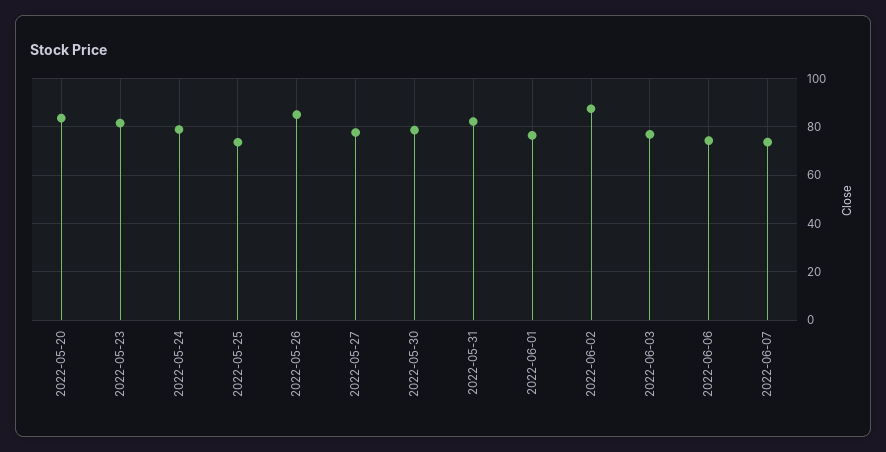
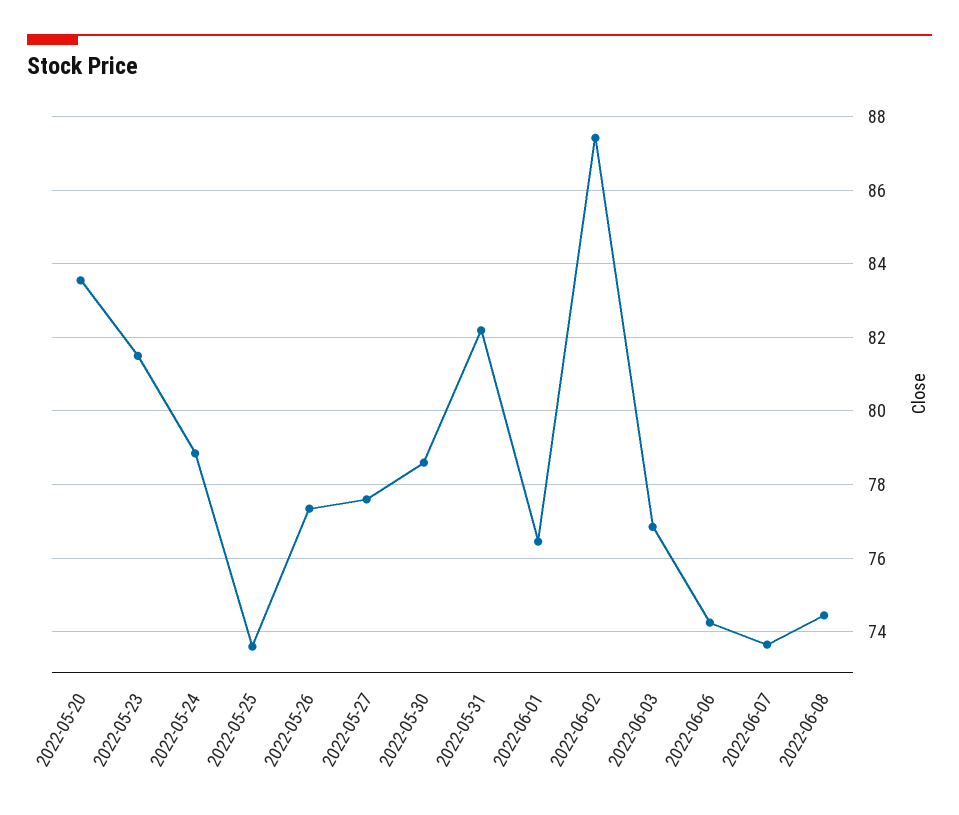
2022-05-26: 85 -> 77.4
2022-06-08: none -> 74.4

